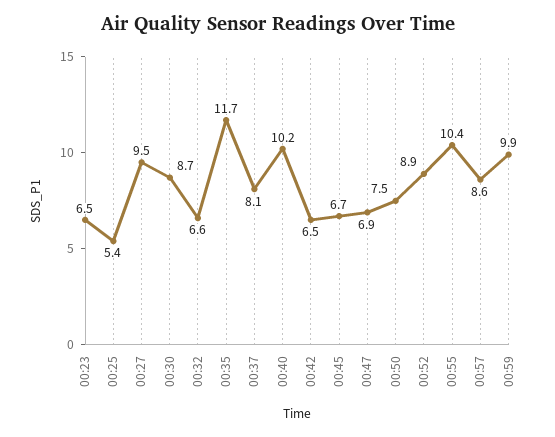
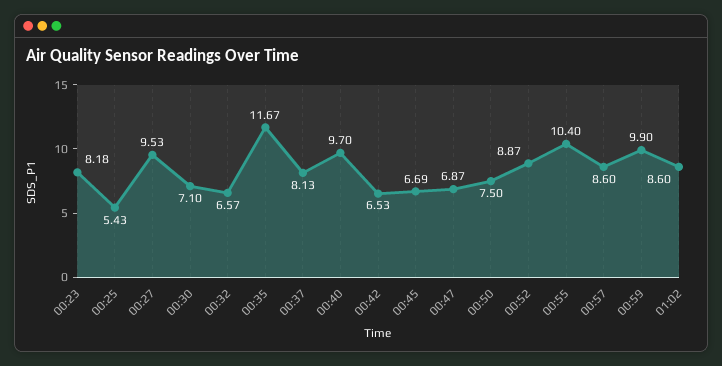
00:23: 6.5 -> 8.18
00:30: 8.7 -> 7.1
00:40: 10.2 -> 9.7
01:02: none -> 8.6

